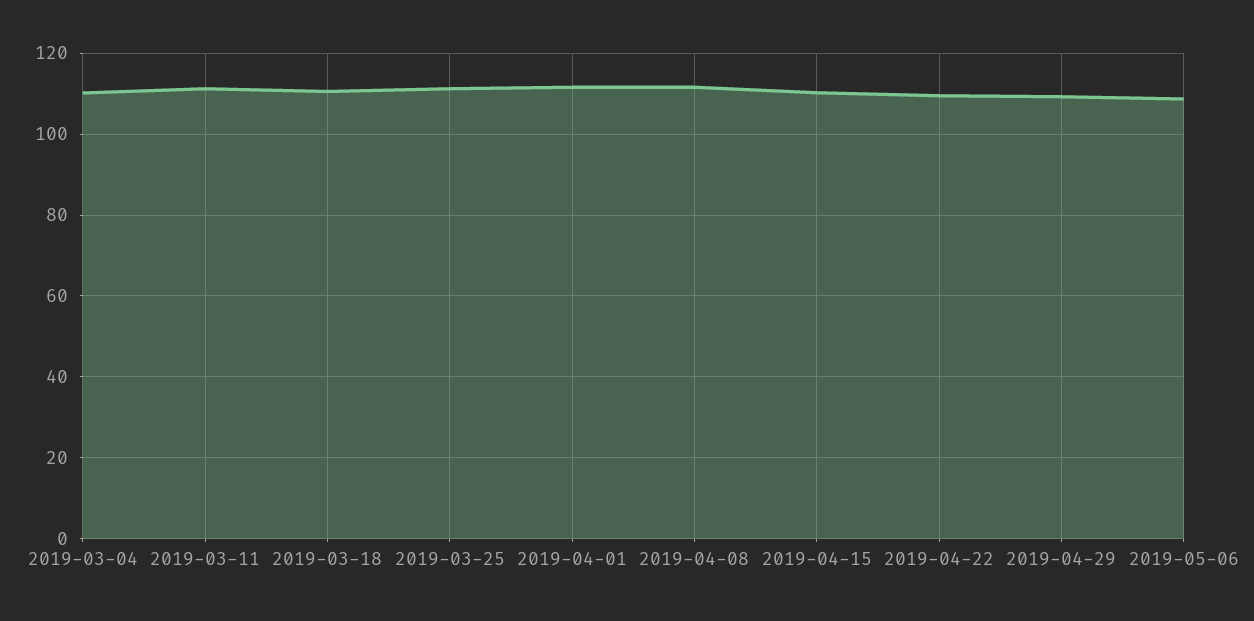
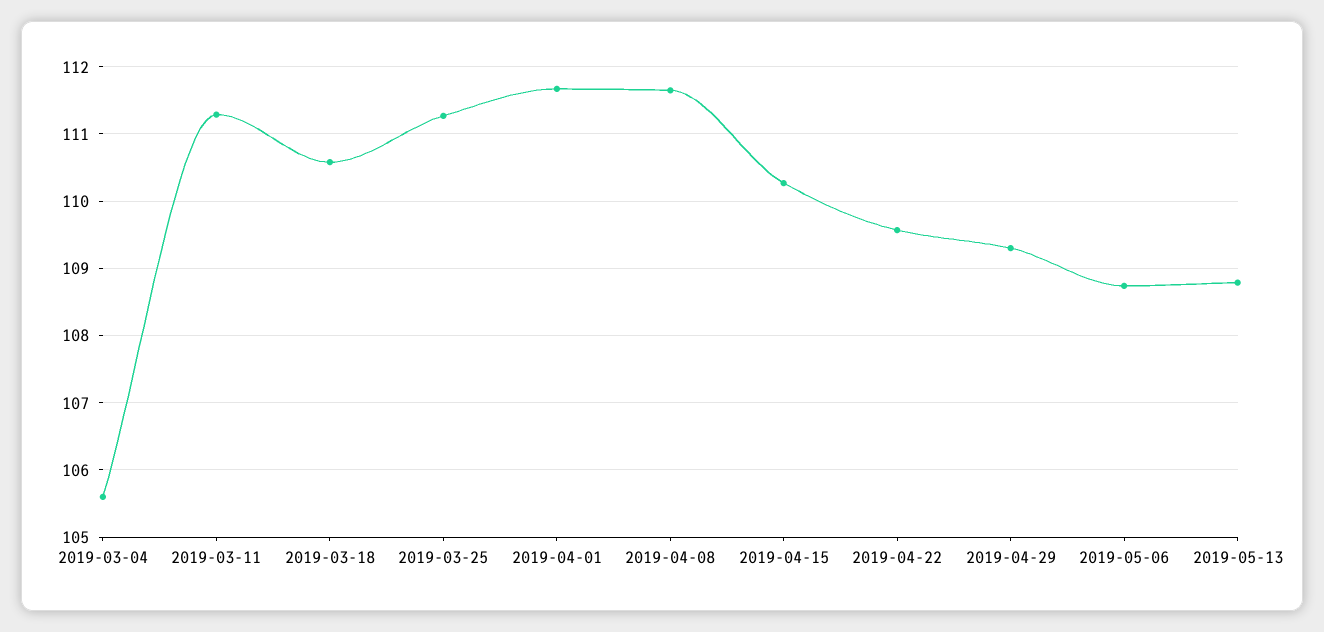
2019-03-04: 110 -> 105.6
2019-05-13: none -> 108.8

